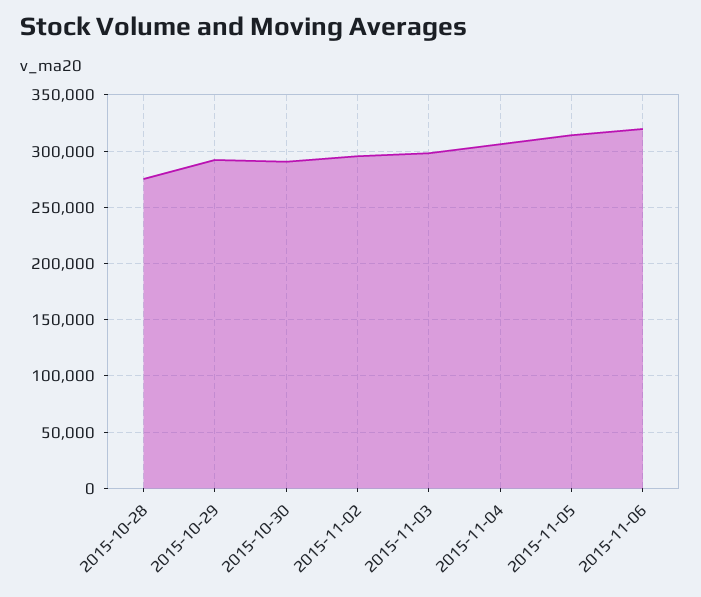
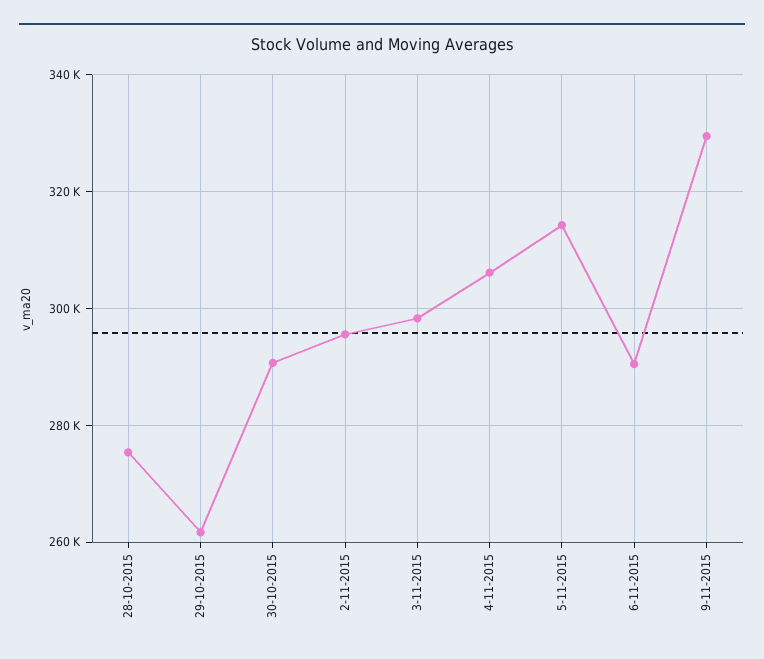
2015-10-29: 290000 -> 262000
2015-11-06: 320000 -> 290000
9-11-2015: none -> 330000

